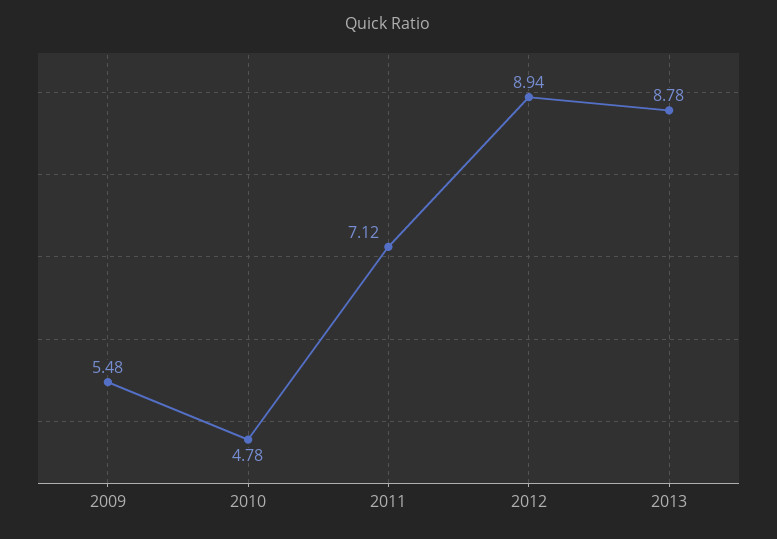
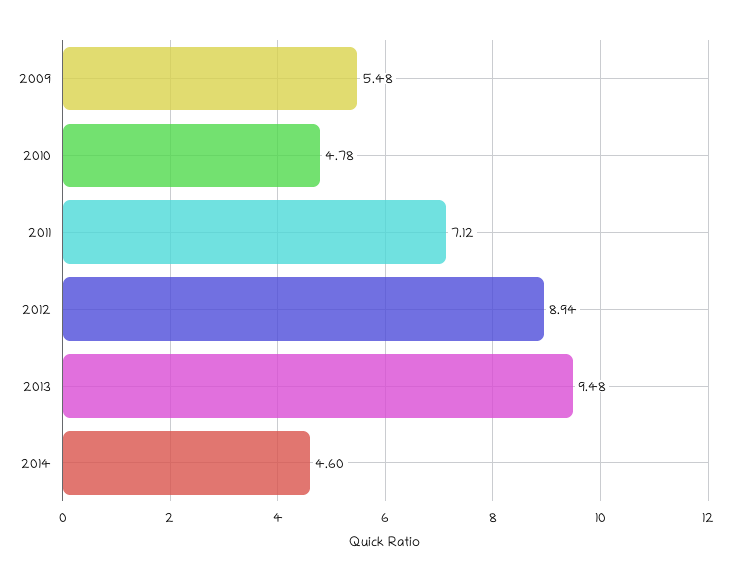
2013: 8.78 -> 9.48
2014: none -> 4.6

